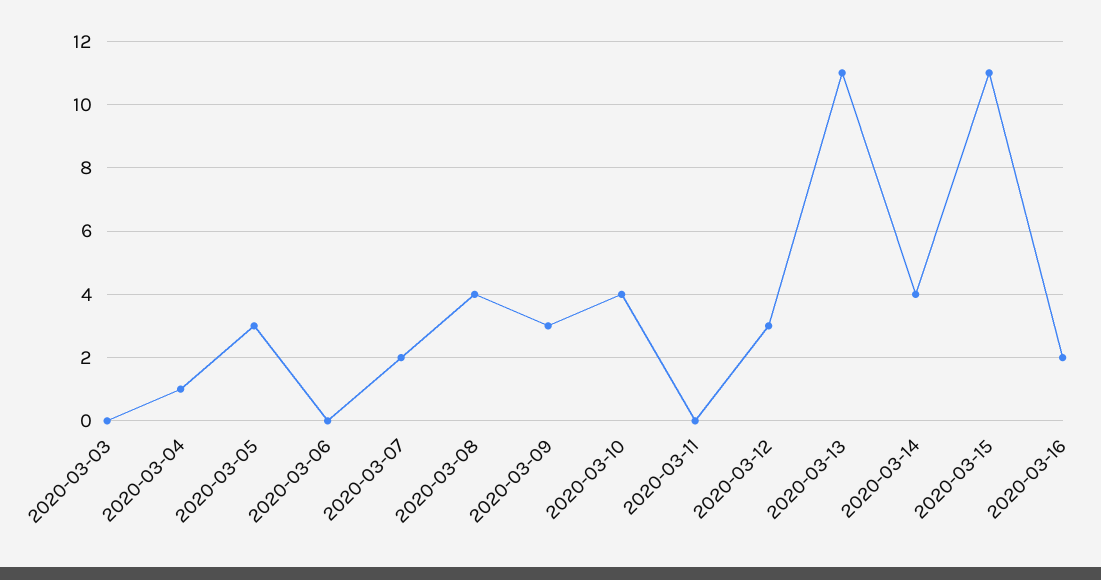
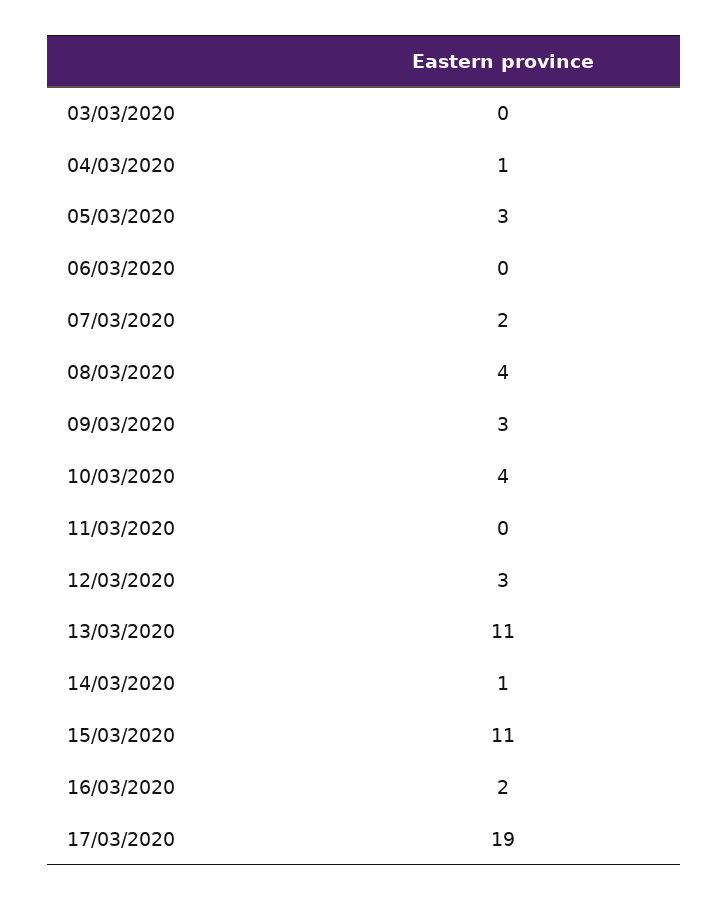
2020-03-14: 4 -> 1
17/03/2020: none -> 19

